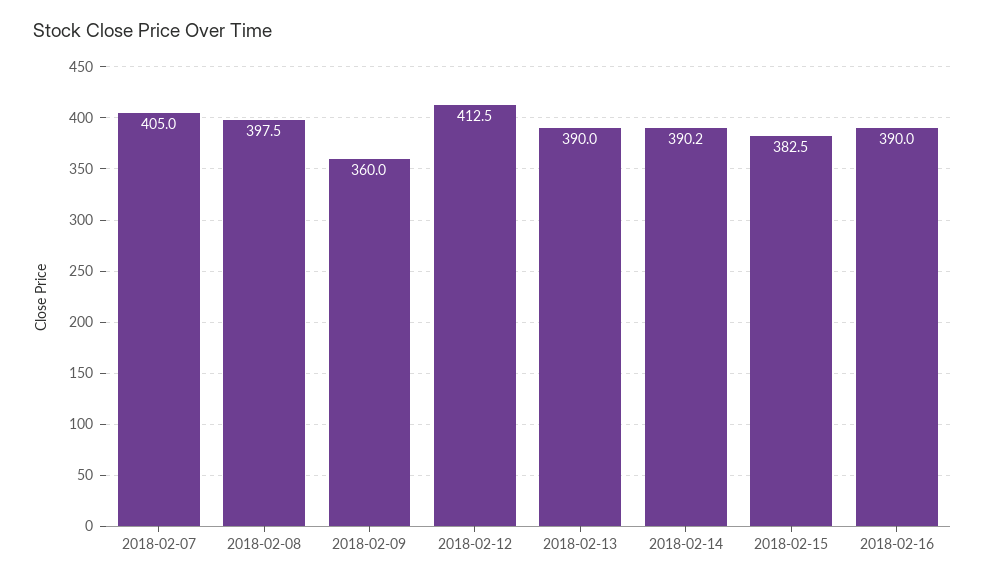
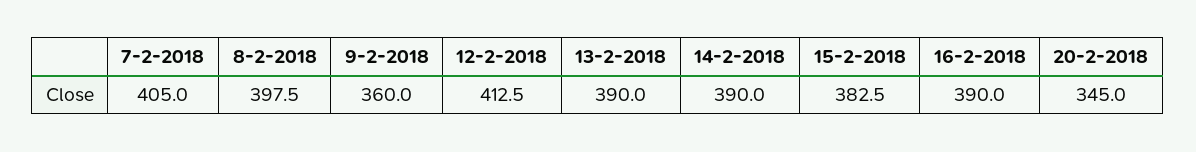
2018-02-14: 390.2 -> 390
20-2-2018: none -> 345

